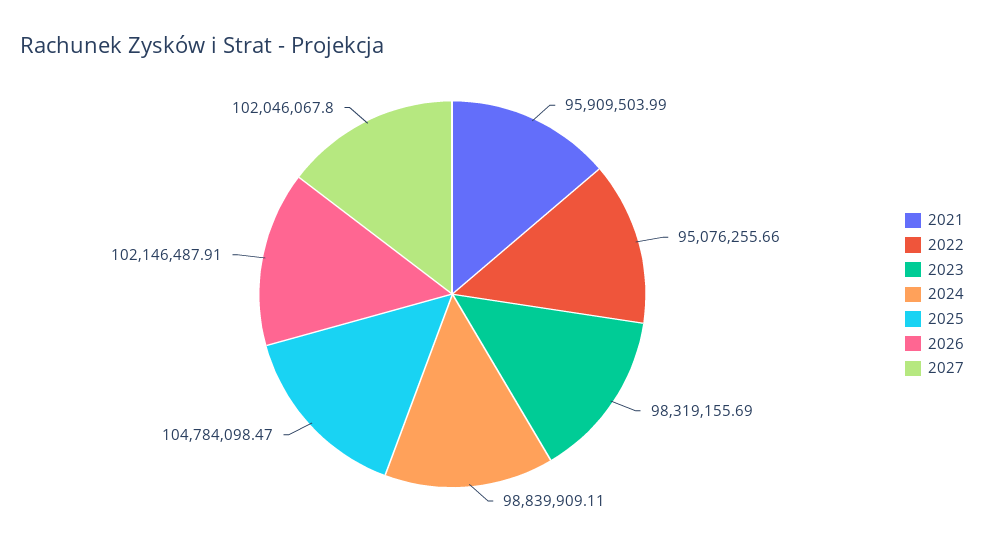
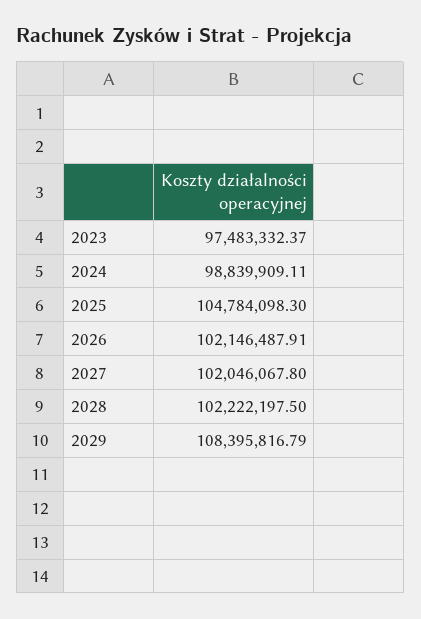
2021: 95909503.99 -> none
2022: 95076255.66 -> none
2023: 98319155.69 -> 97483332.37
2025: 104784098.47 -> 104784098.3
2028: none -> 102222197.5
2029: none -> 108395816.79

